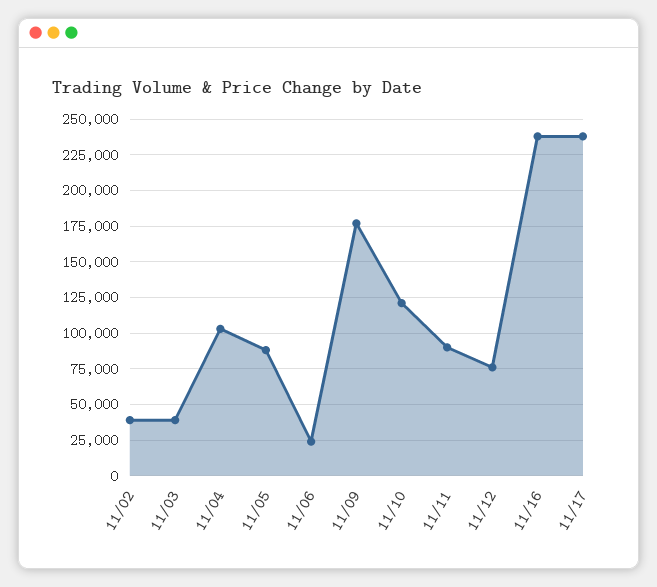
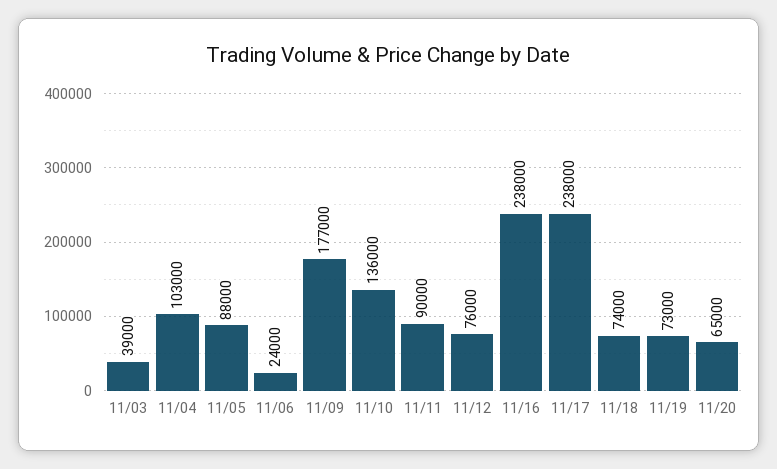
11/02: 40000 -> none
11/10: 120000 -> 136000
11/18: none -> 74000
11/19: none -> 73000
11/20: none -> 65000

